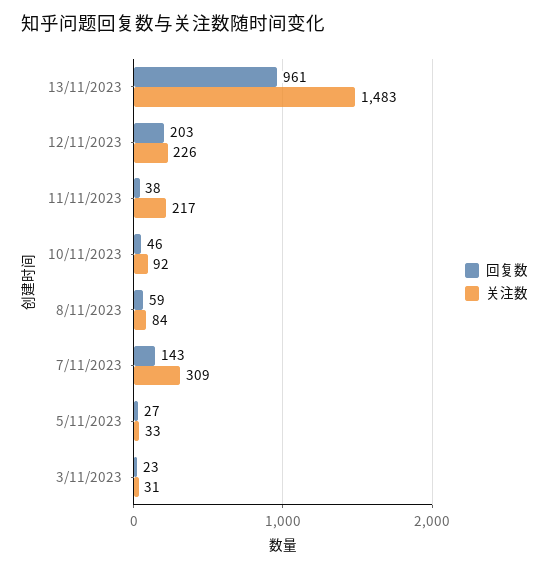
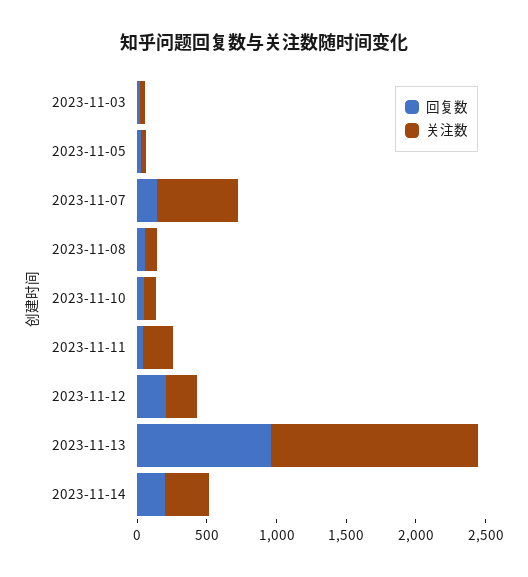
关注数, 7/11/2023: 309 -> 600
回复数, 2023-11-14: none -> 200
关注数, 2023-11-14: none -> 300

